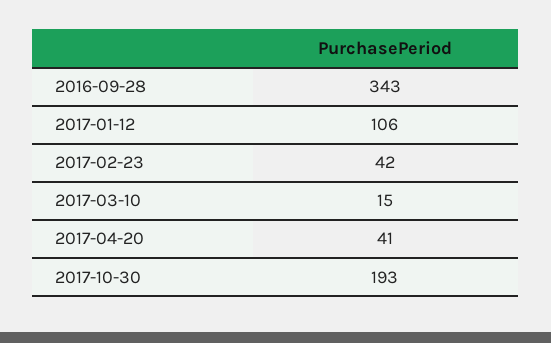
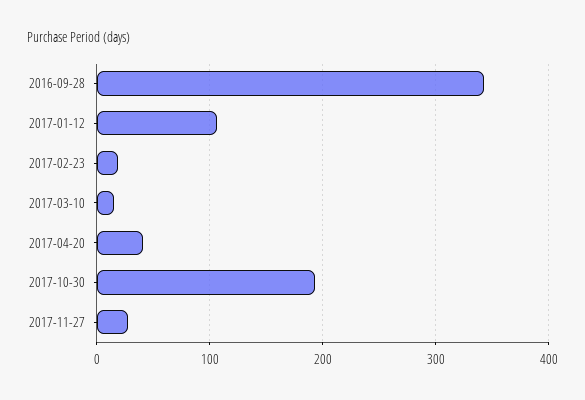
2017-02-23: 42 -> 20
2017-11-27: none -> 30

